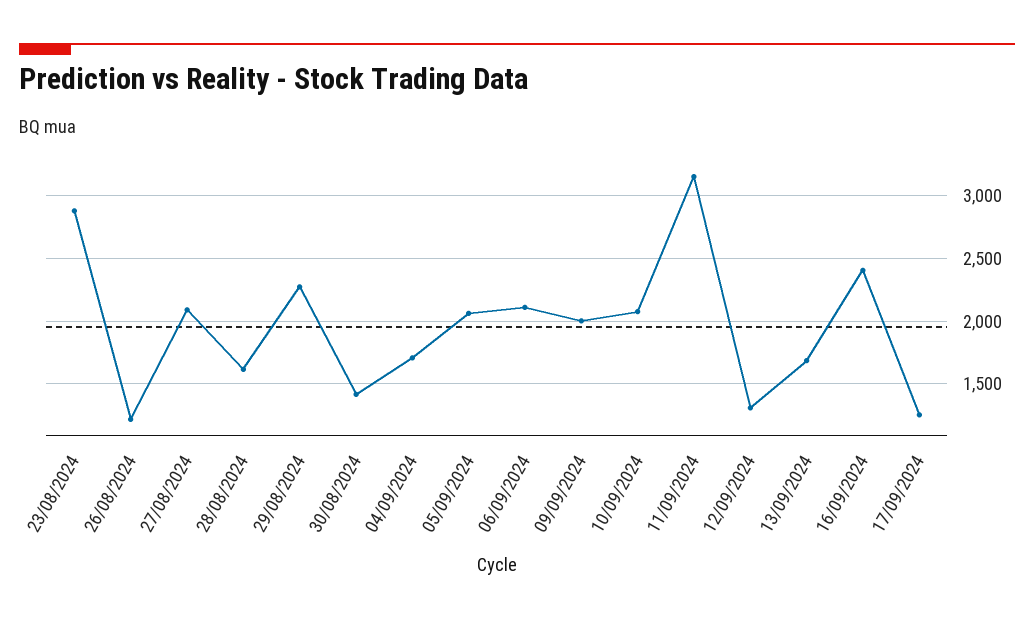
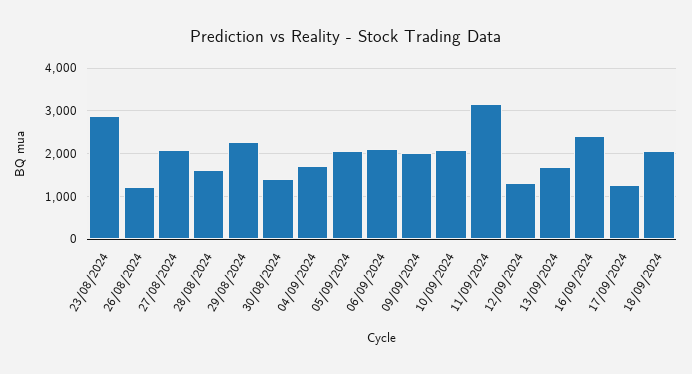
18/09/2024: none -> 2000

